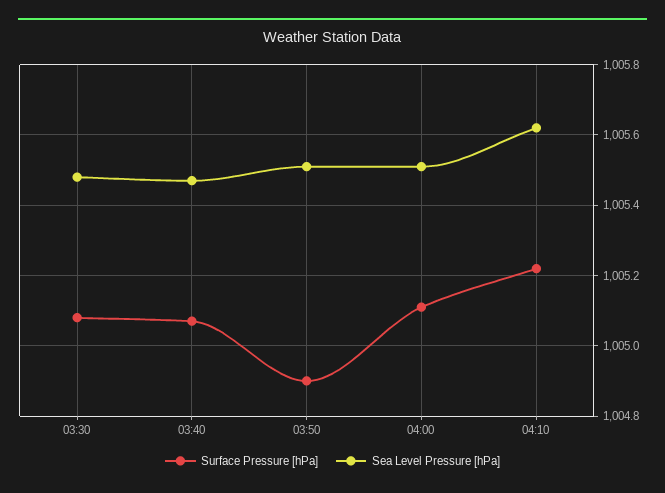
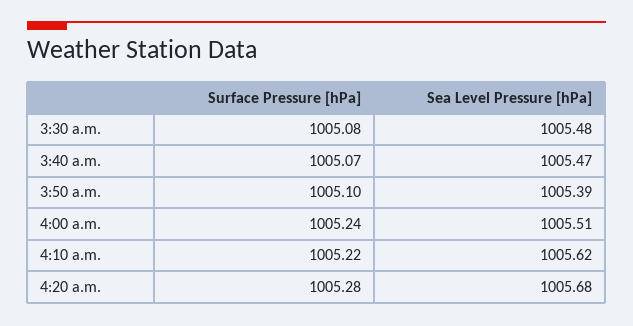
Surface Pressure [hPa], 03:50: 1004.9 -> 1005.1
Sea Level Pressure [hPa], 03:50: 1005.5 -> 1005.39
Surface Pressure [hPa], 04:00: 1005.1 -> 1005.24
Surface Pressure [hPa], 4:20 a.m.: none -> 1005.28
Sea Level Pressure [hPa], 4:20 a.m.: none -> 1005.68

